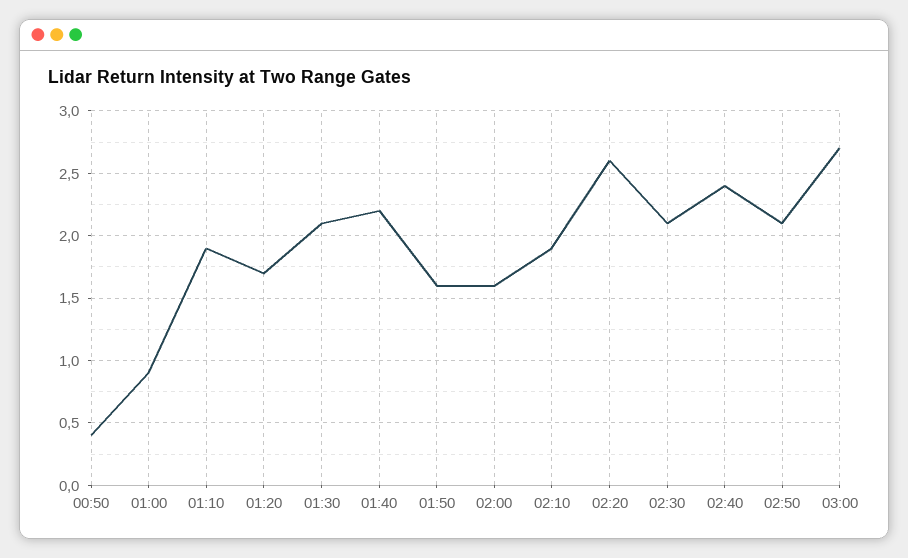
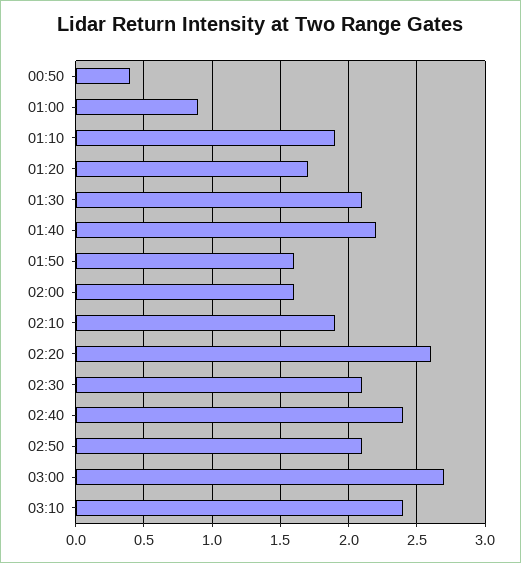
03:10: none -> 2.4

